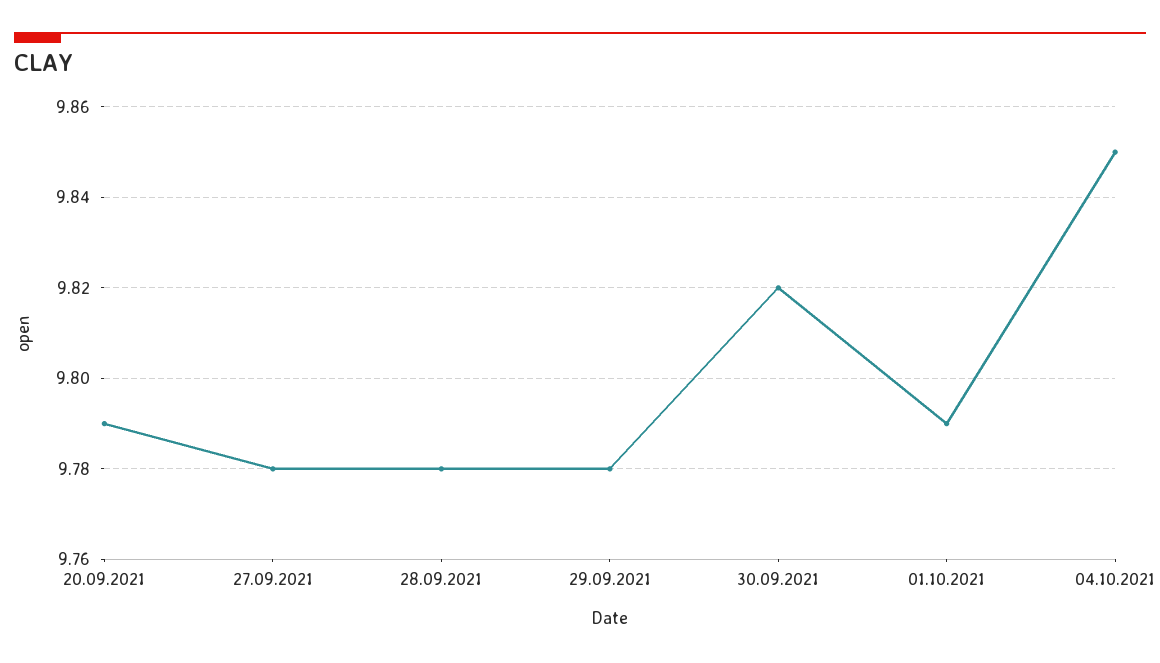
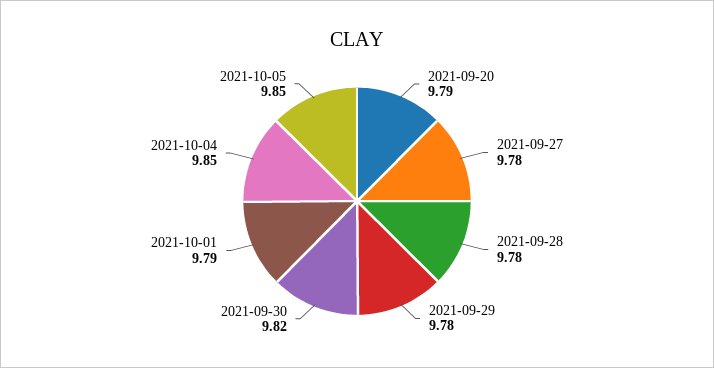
2021-10-05: none -> 9.85

